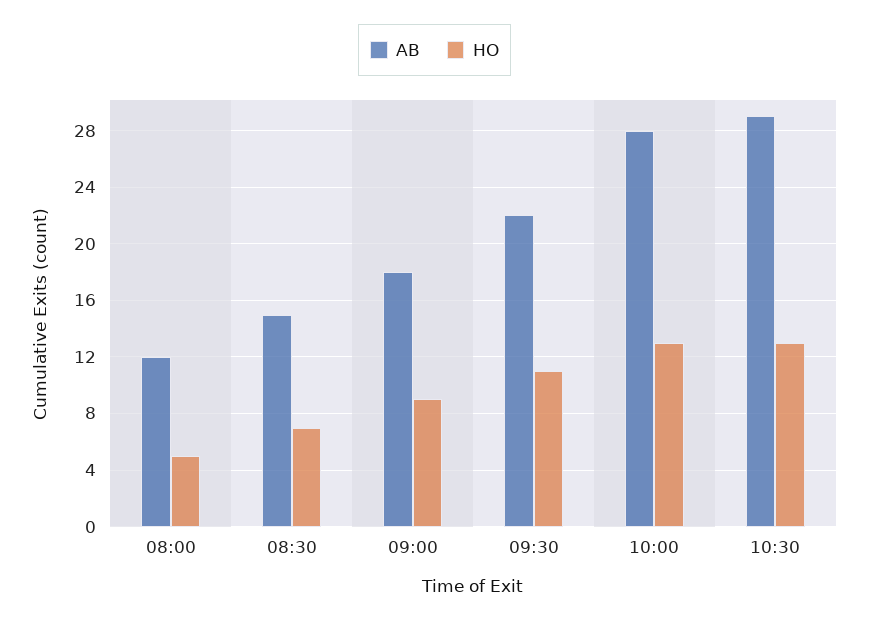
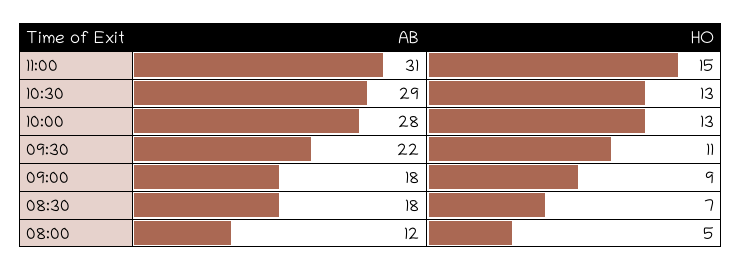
AB, 08:30: 15 -> 18
AB, 11:00: none -> 31
HO, 11:00: none -> 15

